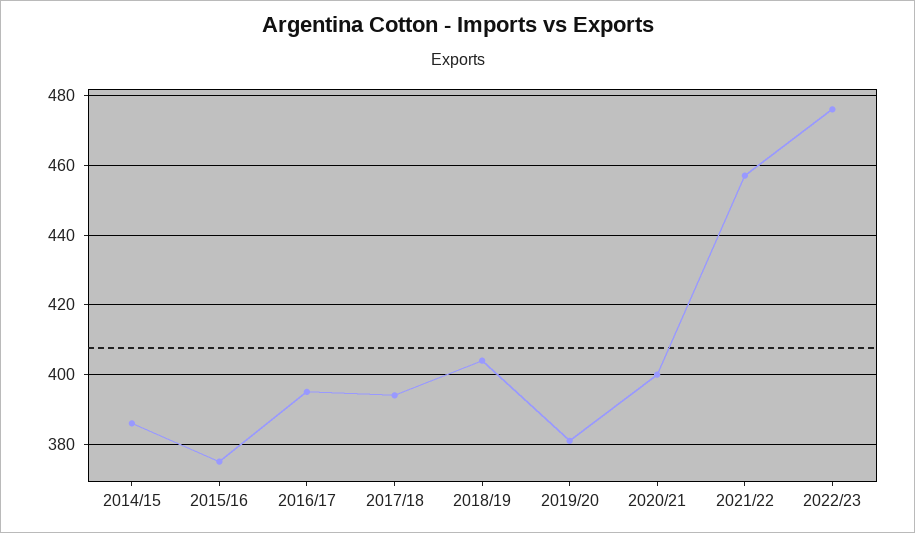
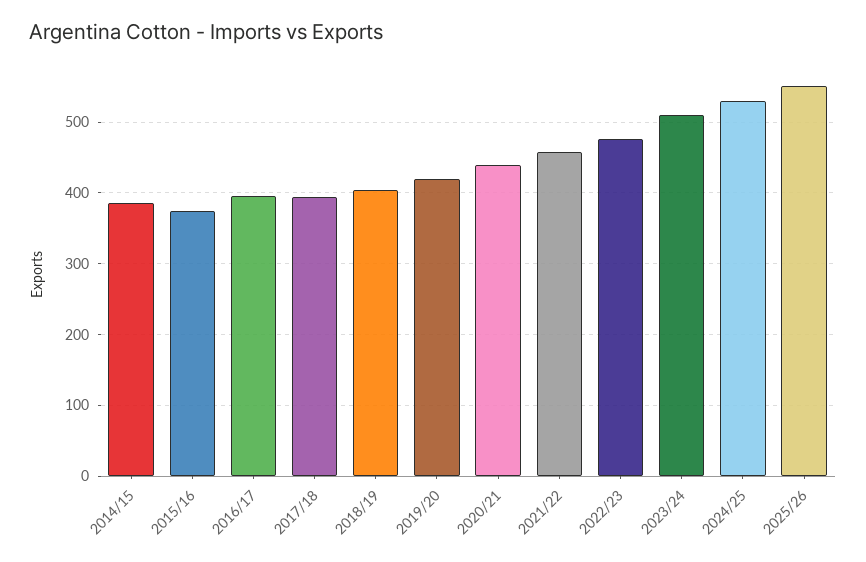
2019/20: 380 -> 420
2020/21: 400 -> 440
2023/24: none -> 510
2024/25: none -> 530
2025/26: none -> 550

